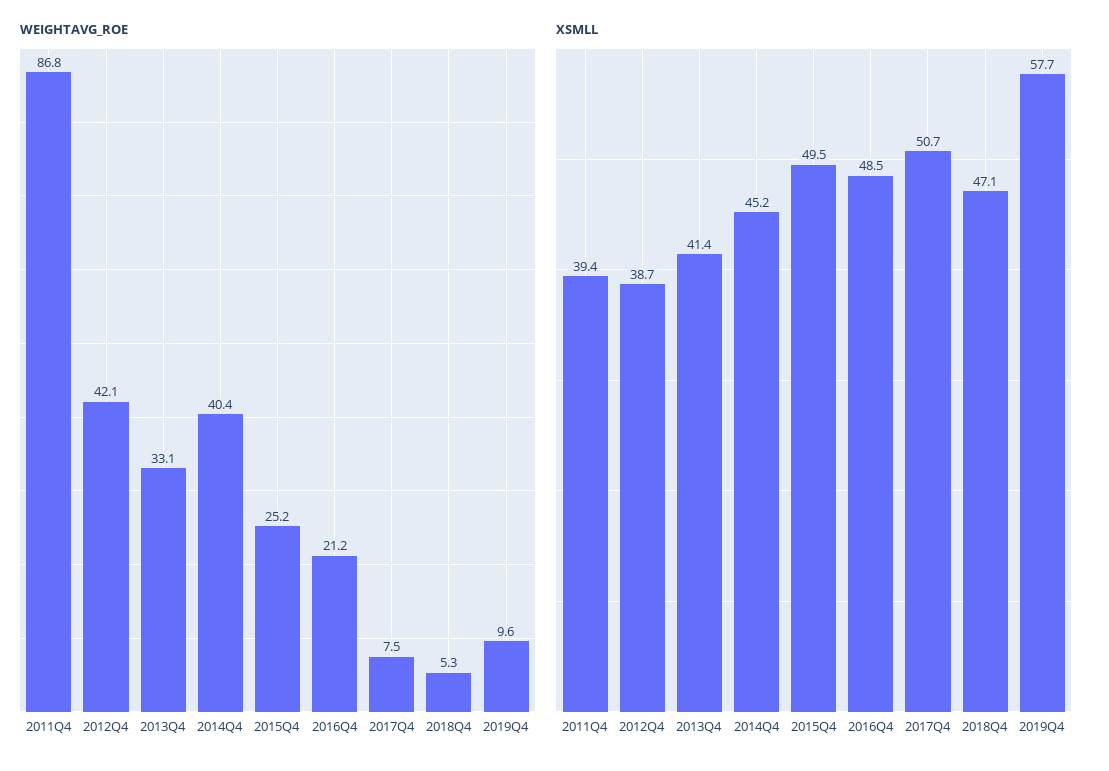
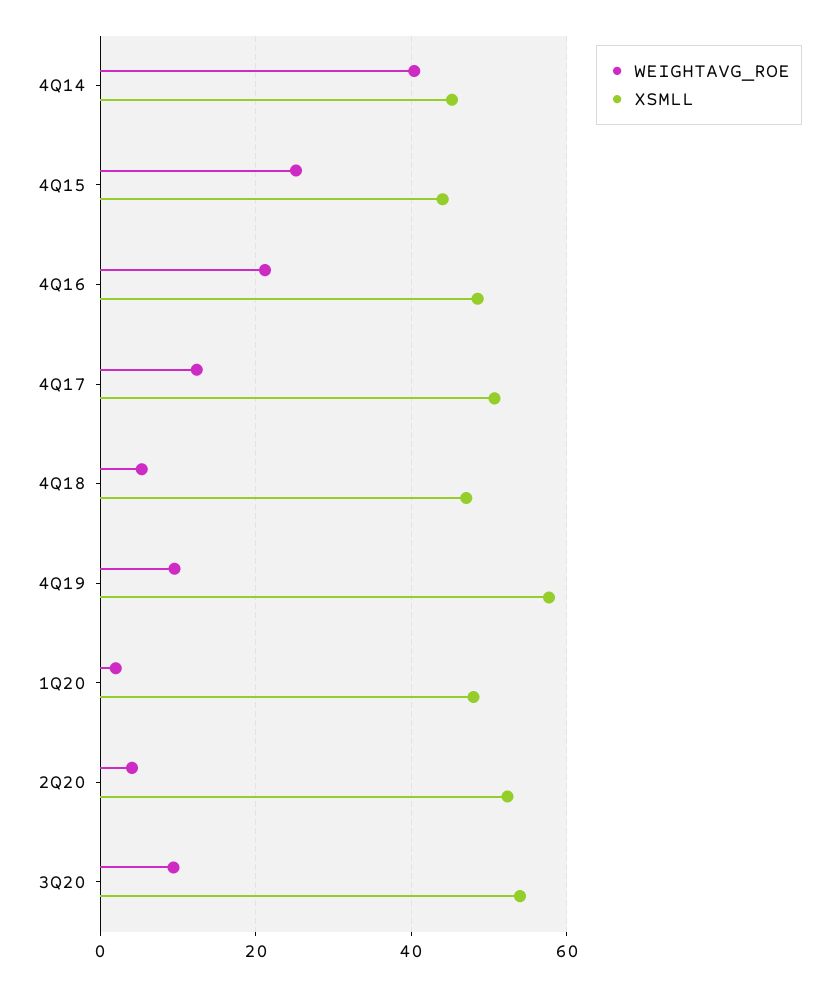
WEIGHTAVG_ROE, 2011Q4: 86.8 -> none
WEIGHTAVG_ROE, 2012Q4: 42.1 -> none
WEIGHTAVG_ROE, 2013Q4: 33.1 -> none
WEIGHTAVG_ROE, 2017Q4: 7.5 -> 12
XSMLL, 2011Q4: 39.4 -> none
XSMLL, 2012Q4: 38.7 -> none
XSMLL, 2013Q4: 41.4 -> none
XSMLL, 2015Q4: 49.5 -> 44
WEIGHTAVG_ROE, 1Q20: none -> 2
XSMLL, 1Q20: none -> 48
WEIGHTAVG_ROE, 2Q20: none -> 4
XSMLL, 2Q20: none -> 52
WEIGHTAVG_ROE, 3Q20: none -> 10
XSMLL, 3Q20: none -> 54

